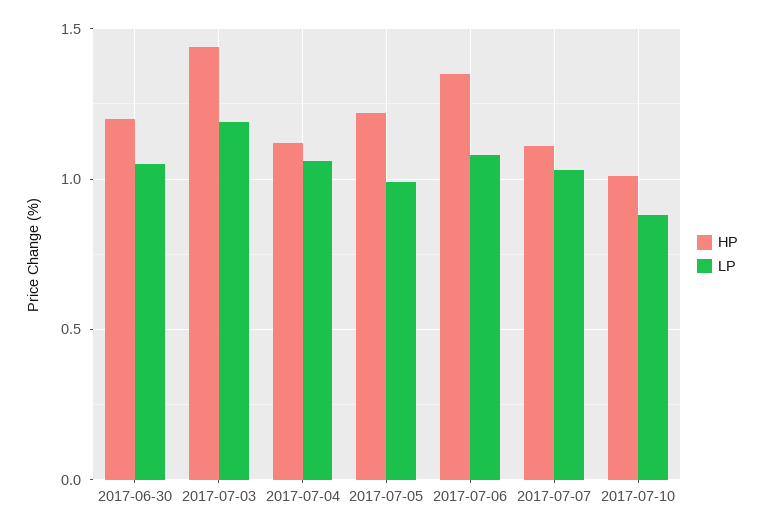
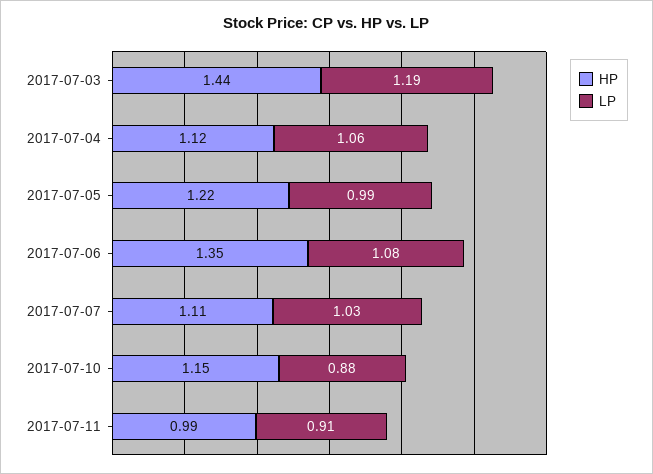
HP, 2017-06-30: 1.2 -> none
LP, 2017-06-30: 1.05 -> none
HP, 2017-07-10: 1 -> 1.15
HP, 2017-07-11: none -> 0.99
LP, 2017-07-11: none -> 0.91

